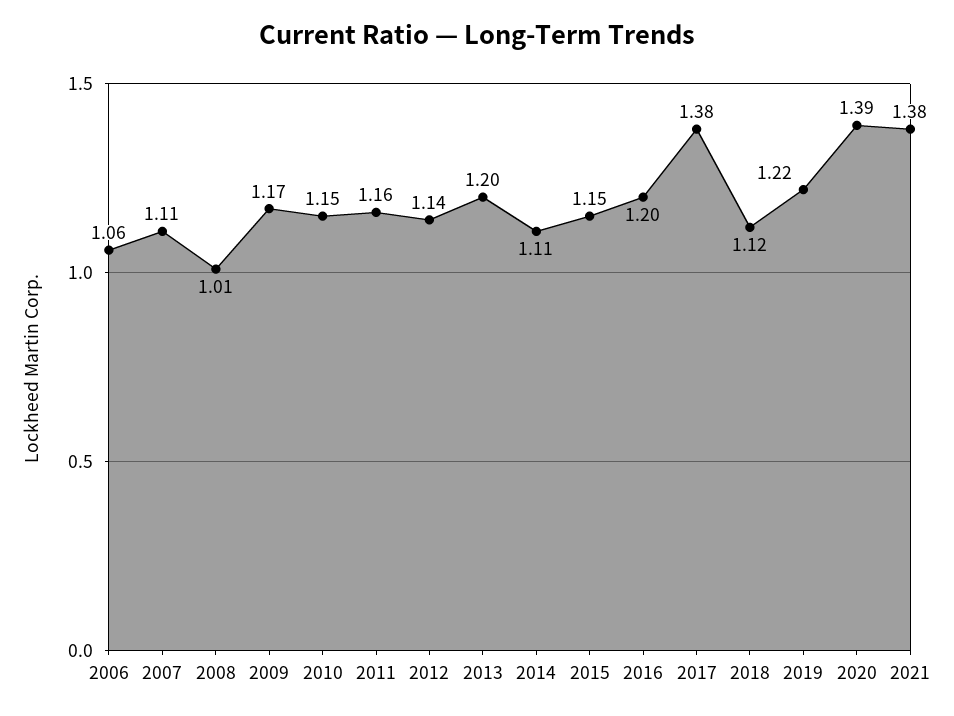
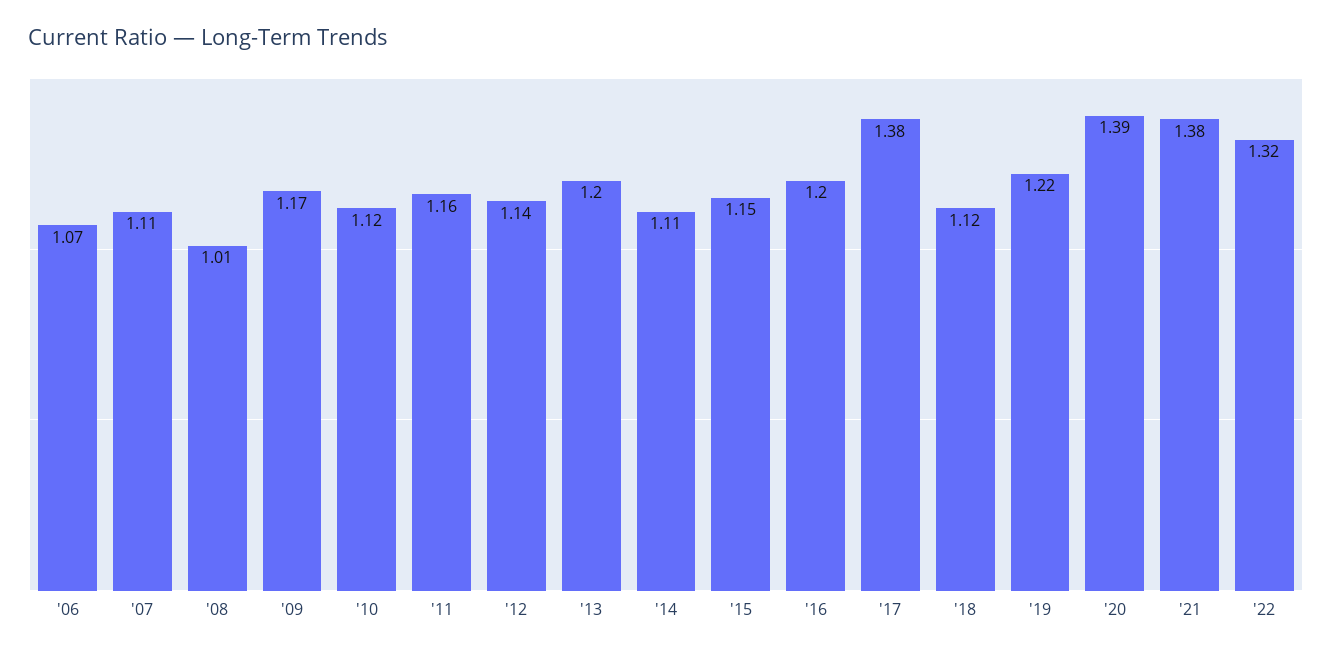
2006: 1.06 -> 1.07
2010: 1.15 -> 1.12
'22: none -> 1.32

